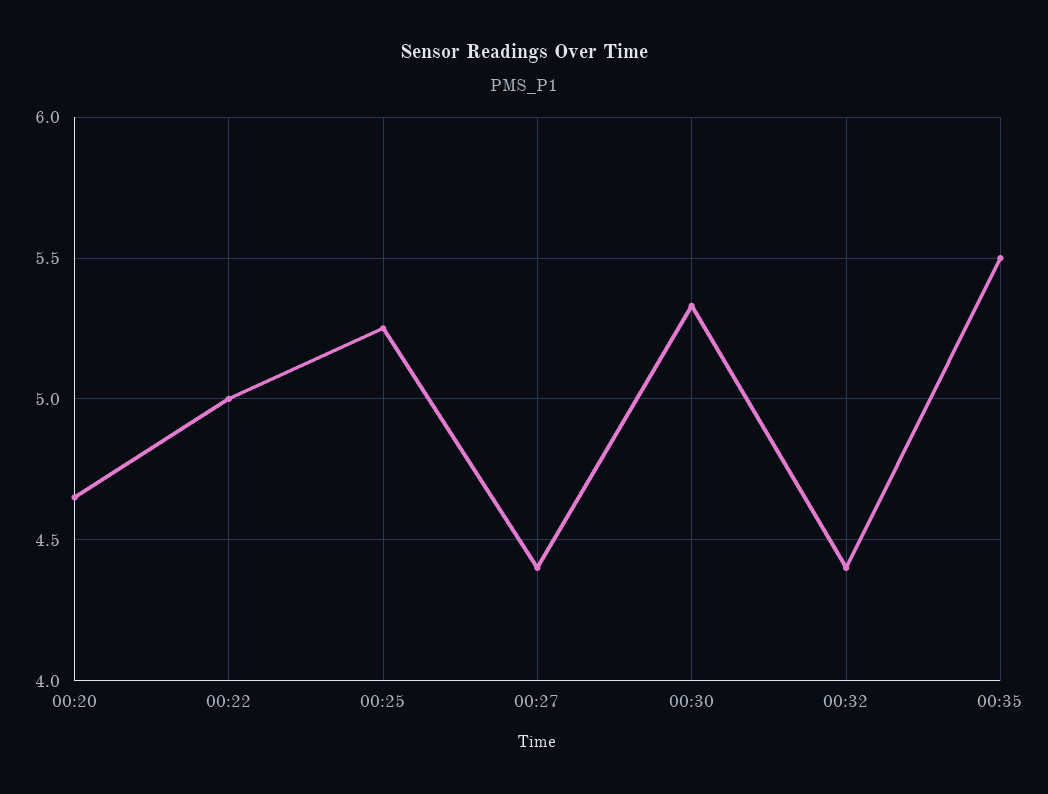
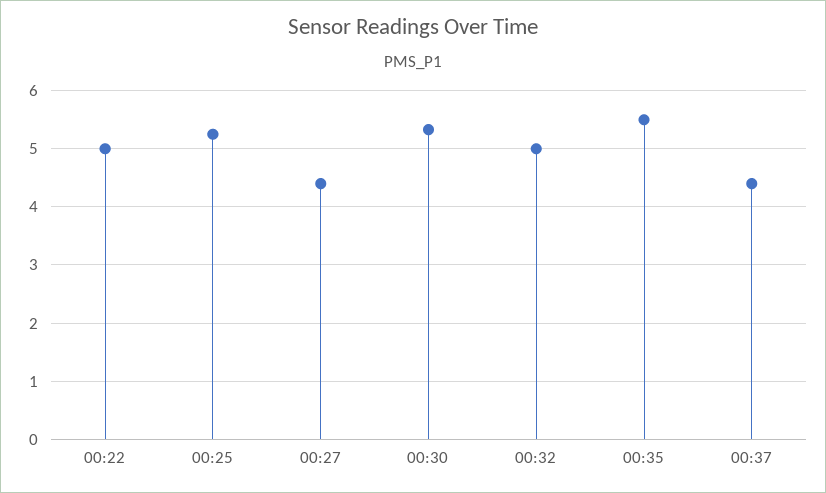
00:20: 4.65 -> none
00:32: 4.4 -> 5
00:37: none -> 4.4

